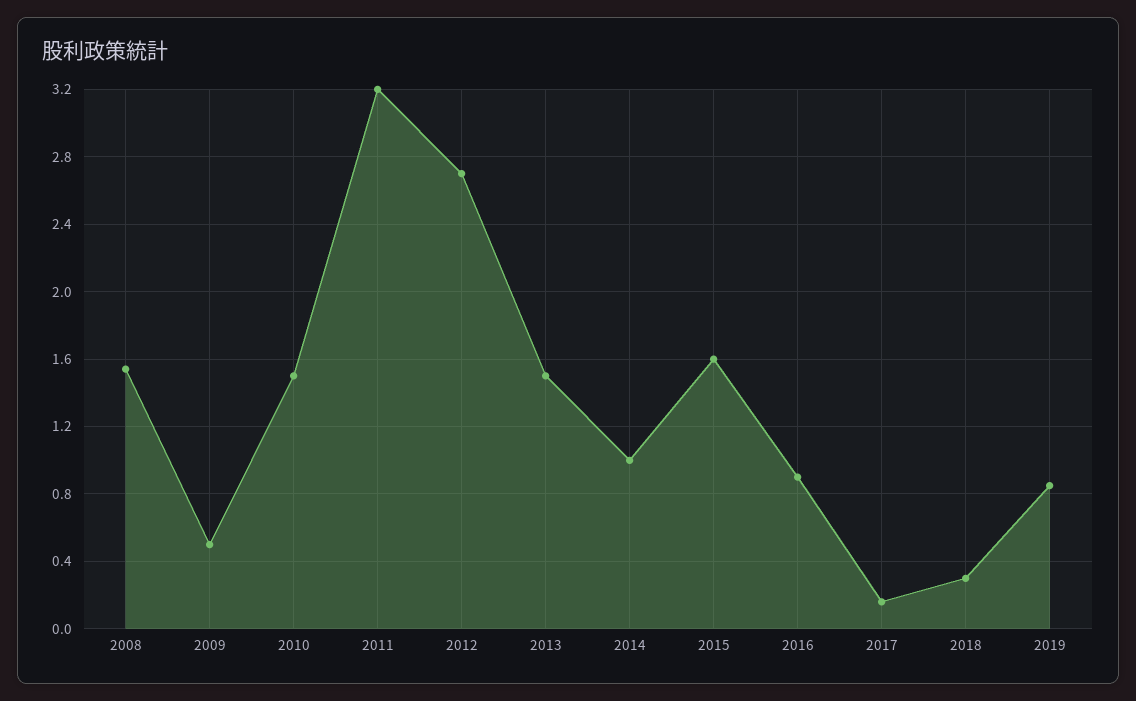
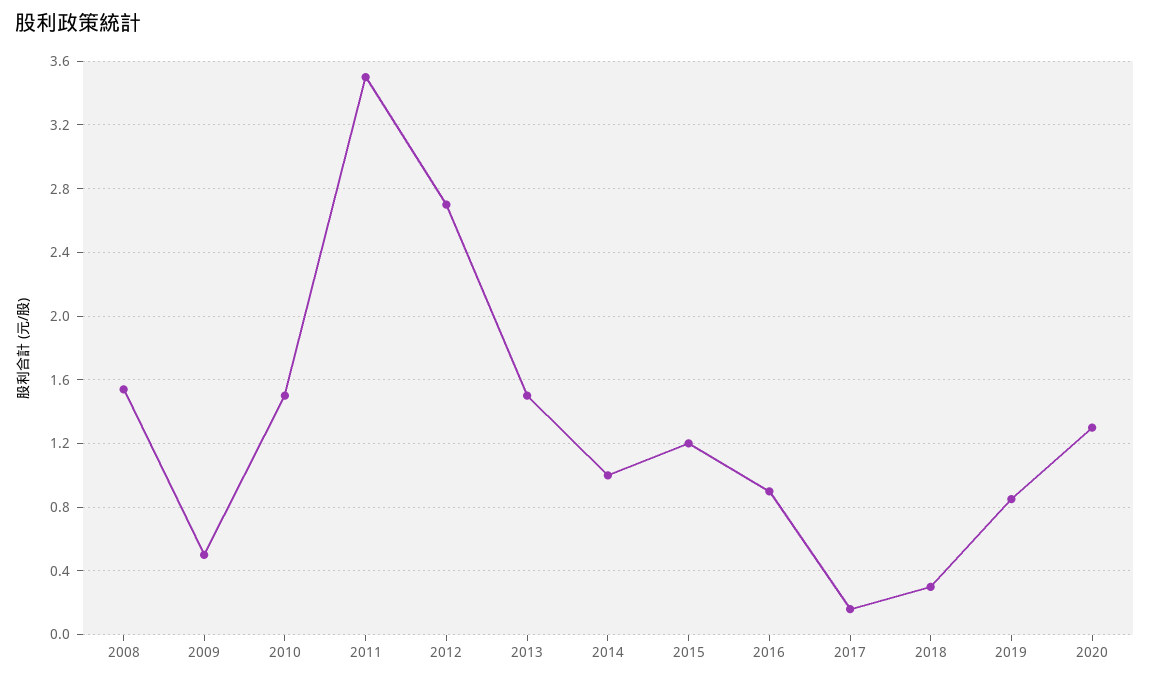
2011: 3.2 -> 3.5
2015: 1.6 -> 1.2
2020: none -> 1.3

